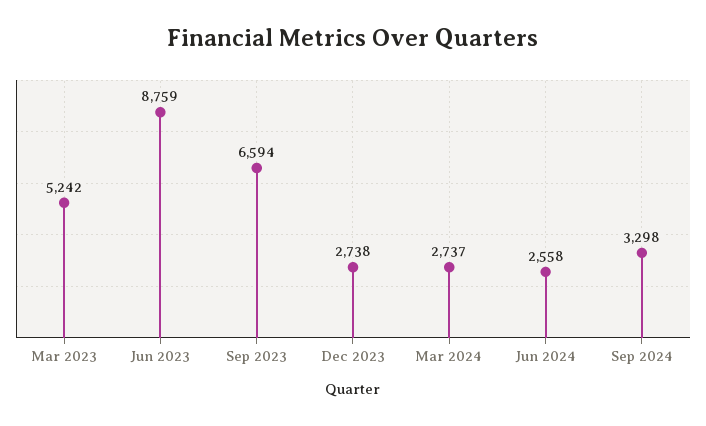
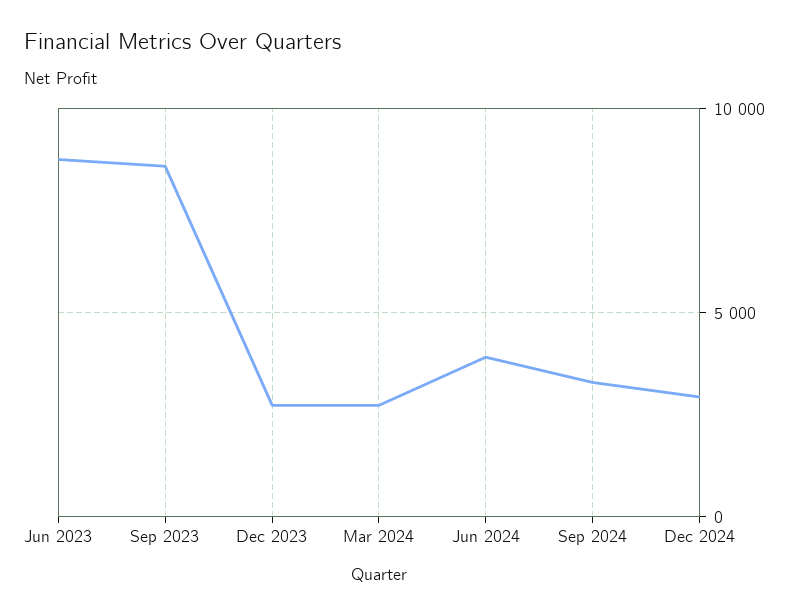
Mar 2023: 5242 -> none
Sep 2023: 6594 -> 8500
Jun 2024: 2558 -> 4000
Dec 2024: none -> 3000

